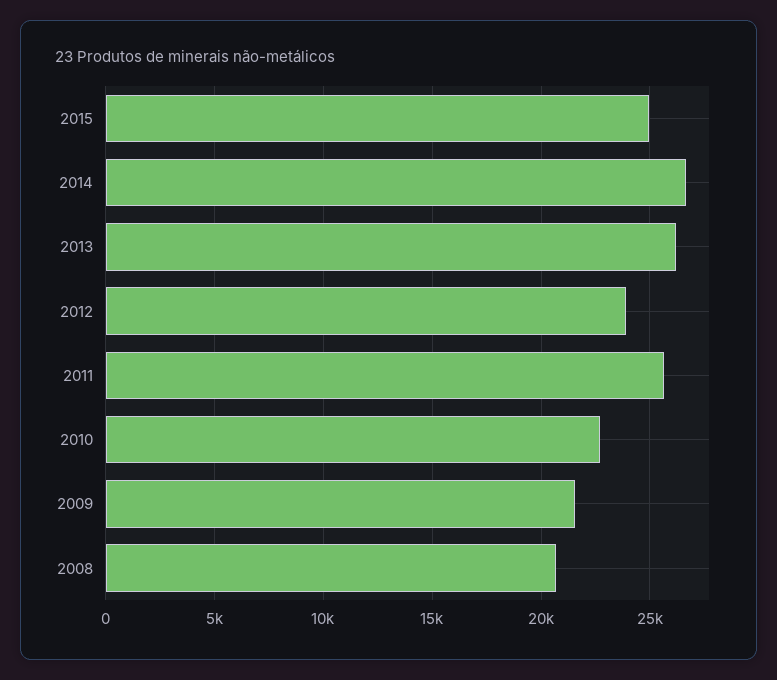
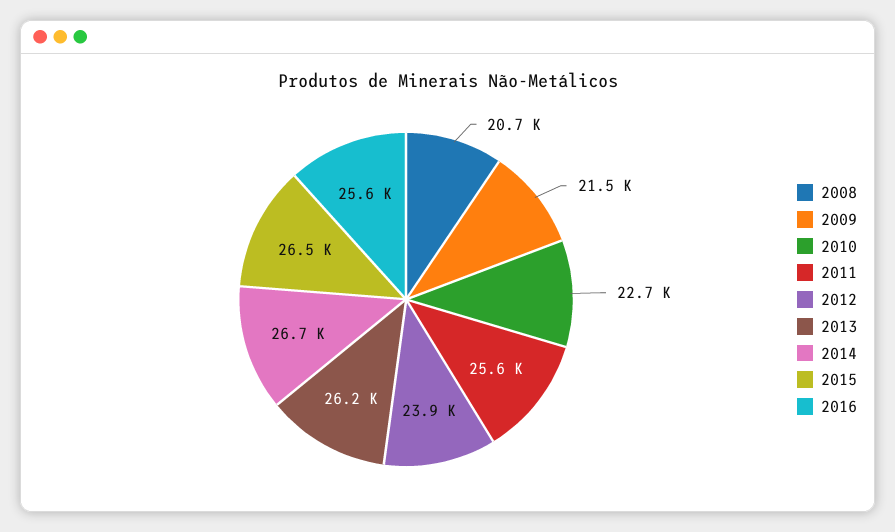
2015: 25000 -> 26500
2016: none -> 25600

